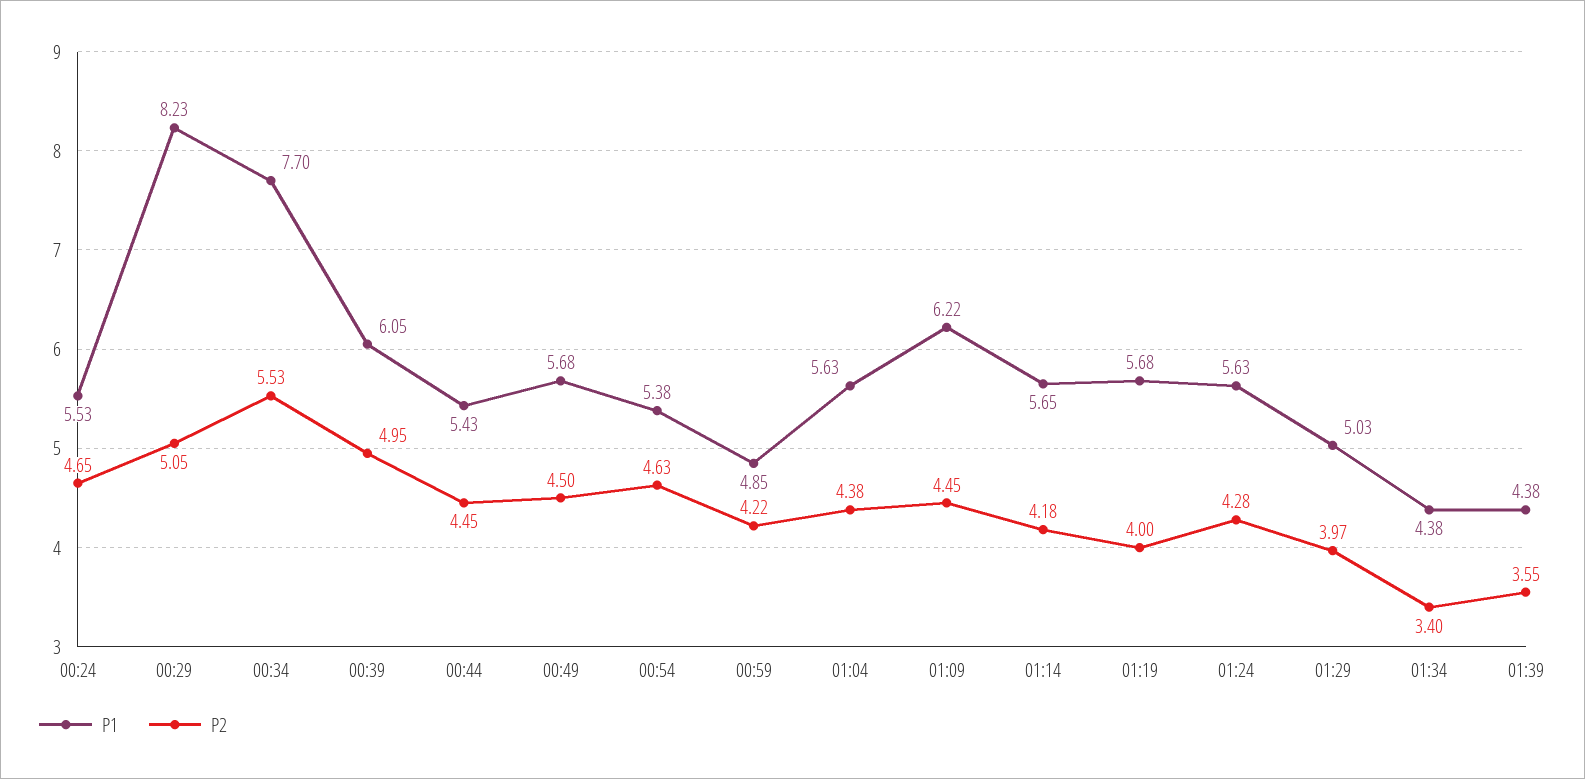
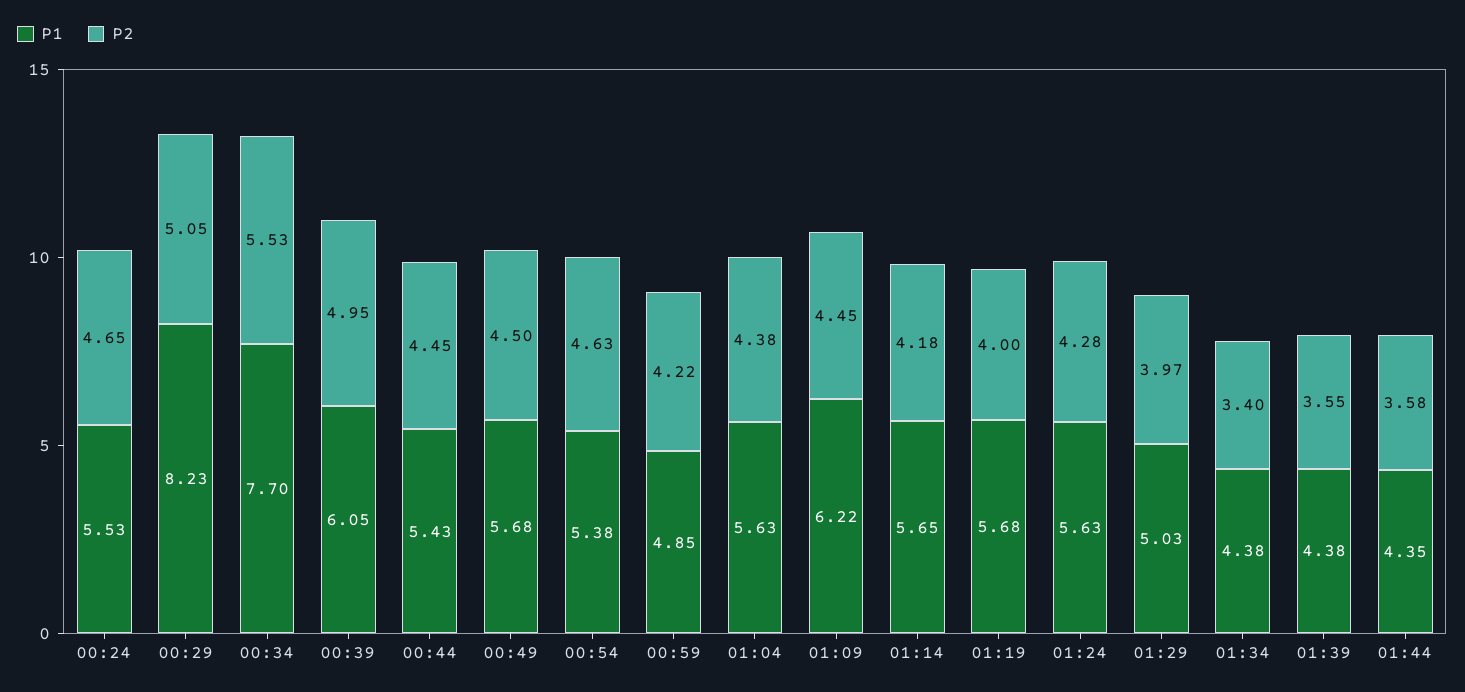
P1, 01:44: none -> 4.35
P2, 01:44: none -> 3.58

